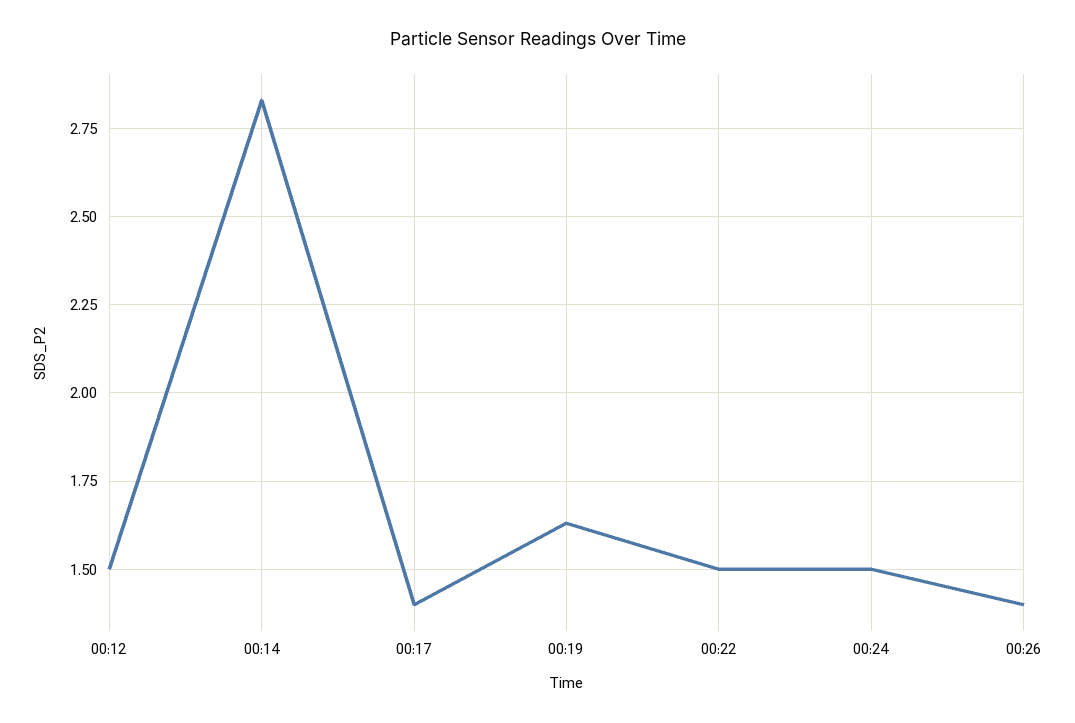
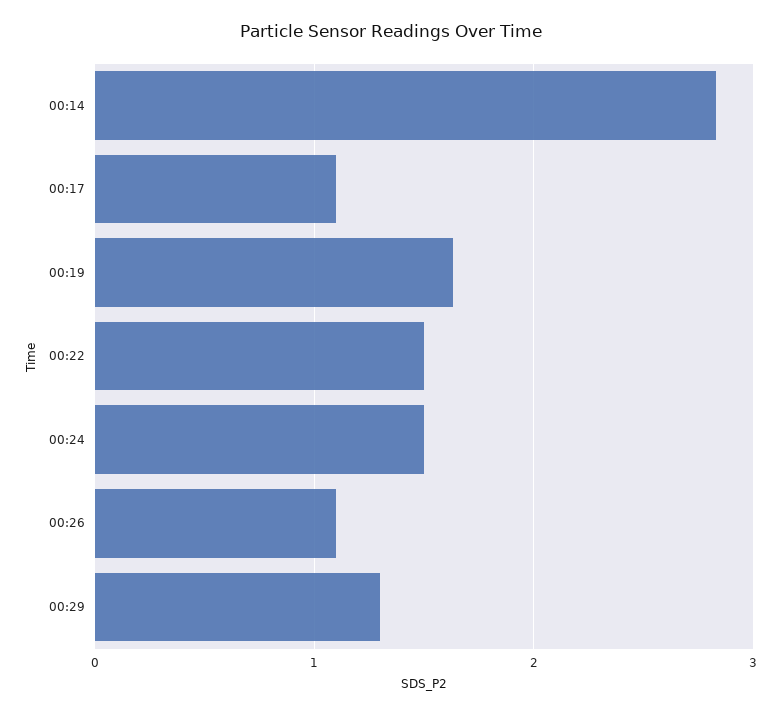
00:12: 1.5 -> none
00:17: 1.4 -> 1.1
00:26: 1.4 -> 1.1
00:29: none -> 1.3

